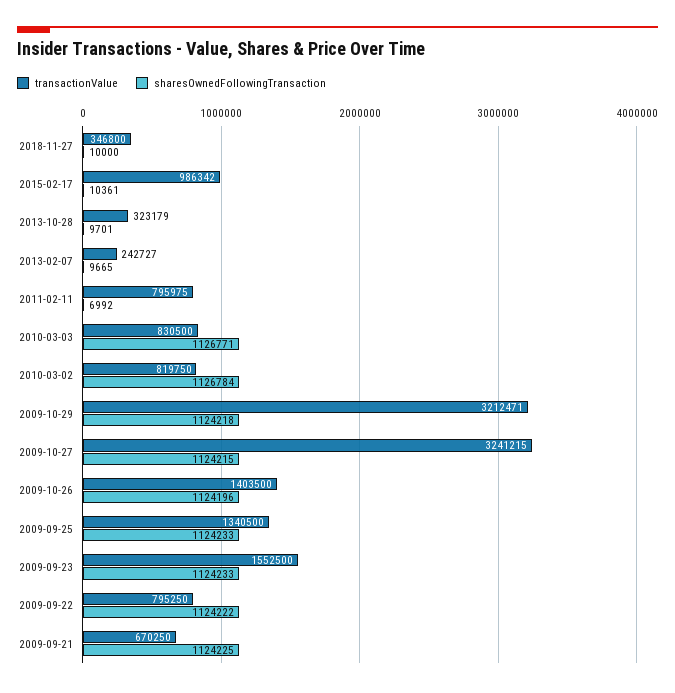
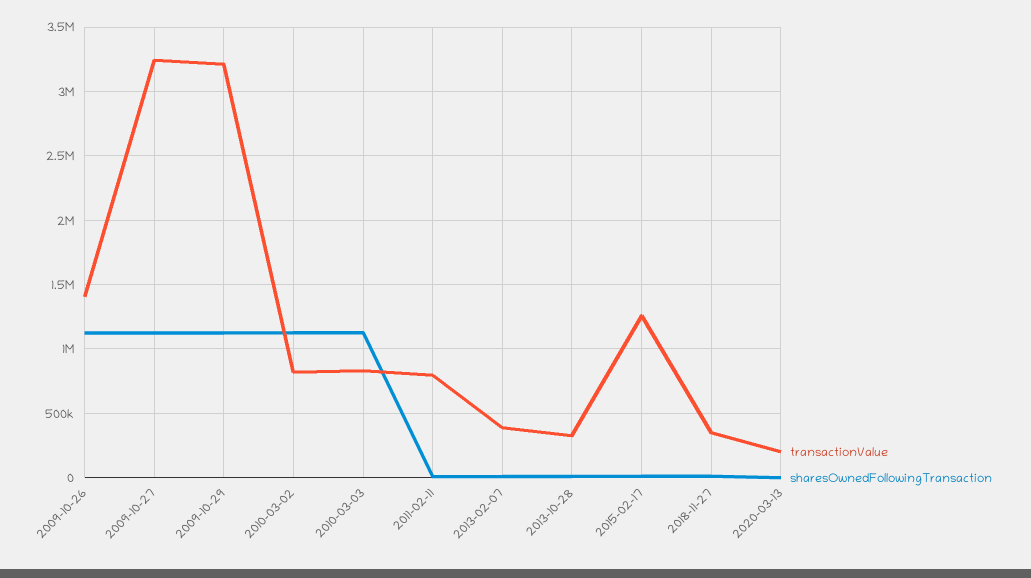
transactionValue, 2015-02-17: 986342 -> 1250000
transactionValue, 2013-02-07: 242727 -> 400000
transactionValue, 2009-09-25: 1340500 -> none
sharesOwnedFollowingTransaction, 2009-09-25: 1124233 -> none
transactionValue, 2009-09-23: 1552500 -> none
sharesOwnedFollowingTransaction, 2009-09-23: 1124233 -> none
transactionValue, 2009-09-22: 795250 -> none
sharesOwnedFollowingTransaction, 2009-09-22: 1124222 -> none
transactionValue, 2009-09-21: 670250 -> none
sharesOwnedFollowingTransaction, 2009-09-21: 1124225 -> none
transactionValue, 2020-03-13: none -> 200000
sharesOwnedFollowingTransaction, 2020-03-13: none -> 0

